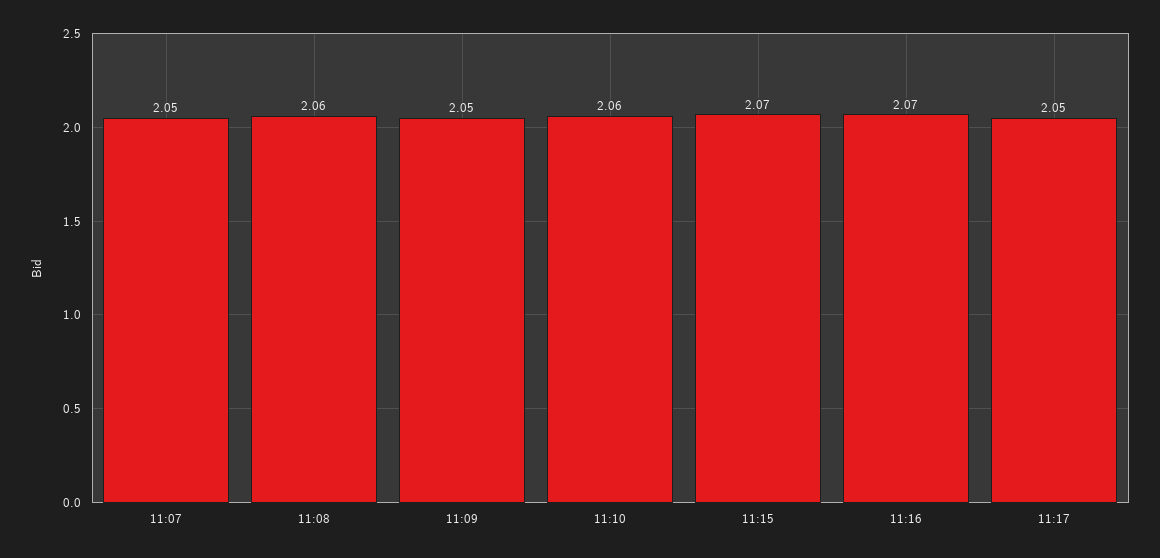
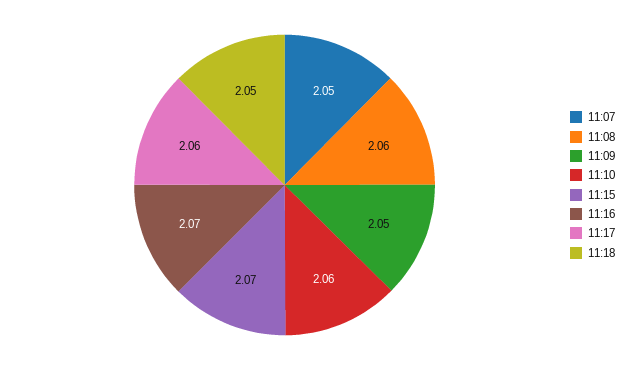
11:17: 2.05 -> 2.06
11:18: none -> 2.05

